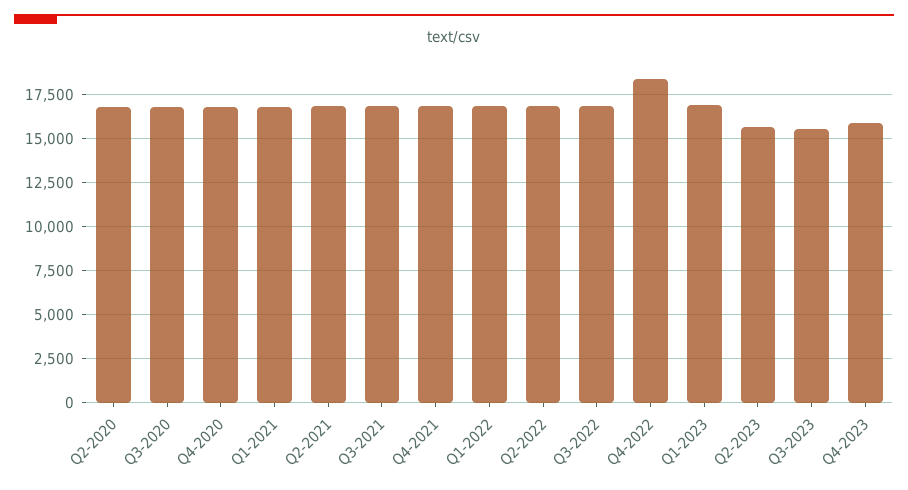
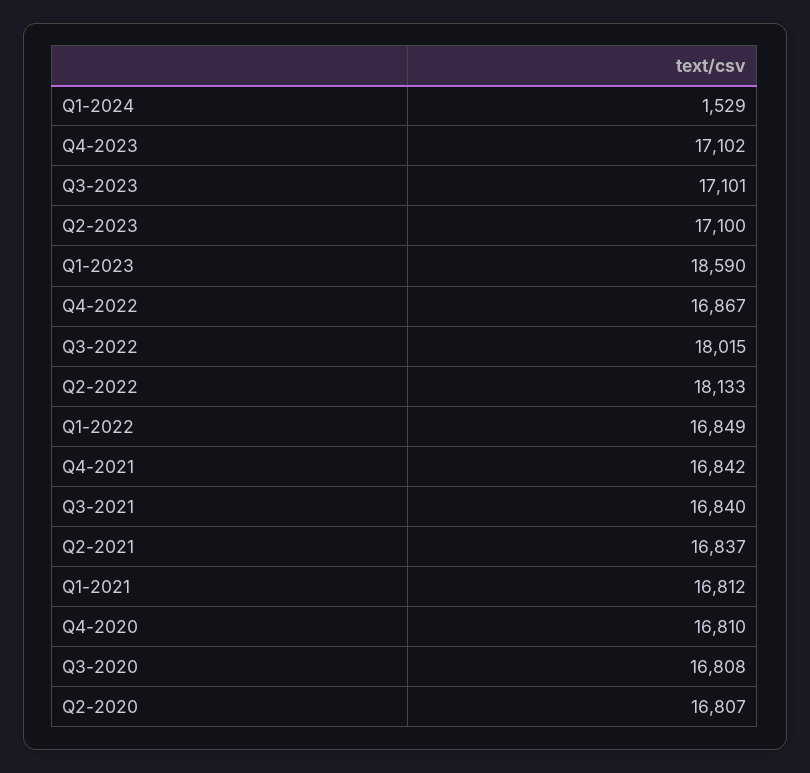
Q2-2022: 17000 -> 18133
Q3-2022: 17000 -> 18015
Q4-2022: 18500 -> 16867
Q1-2023: 17000 -> 18590
Q2-2023: 15500 -> 17100
Q3-2023: 15500 -> 17101
Q4-2023: 16000 -> 17102
Q1-2024: none -> 1529

